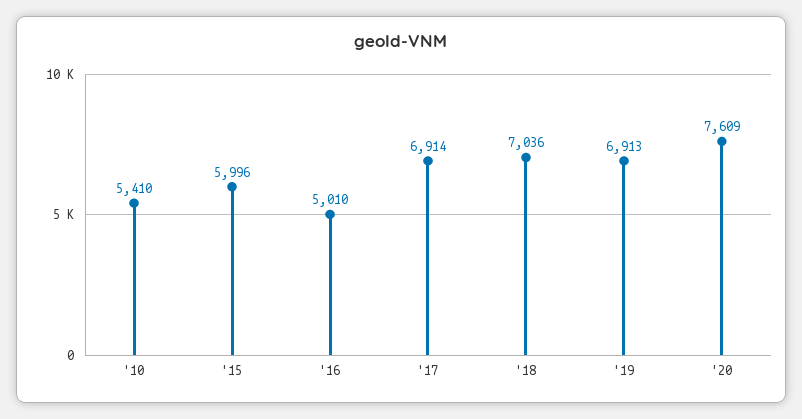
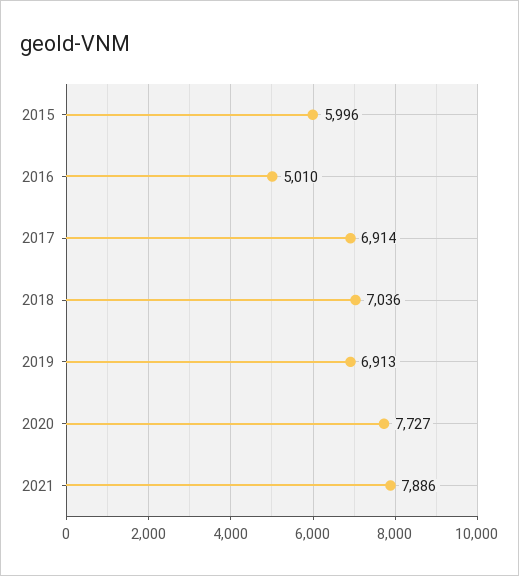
'10: 5410 -> none
'20: 7609 -> 7727
2021: none -> 7886

